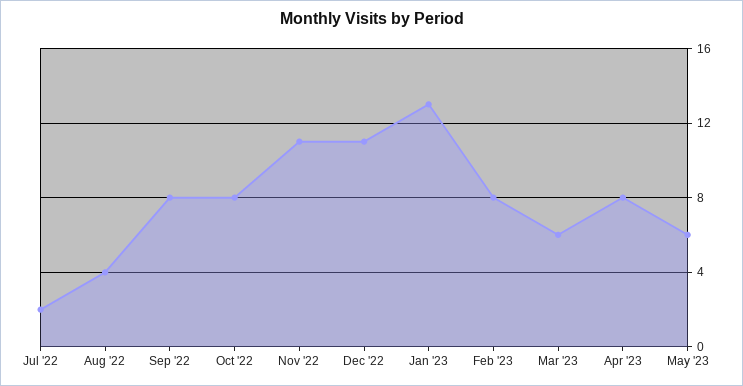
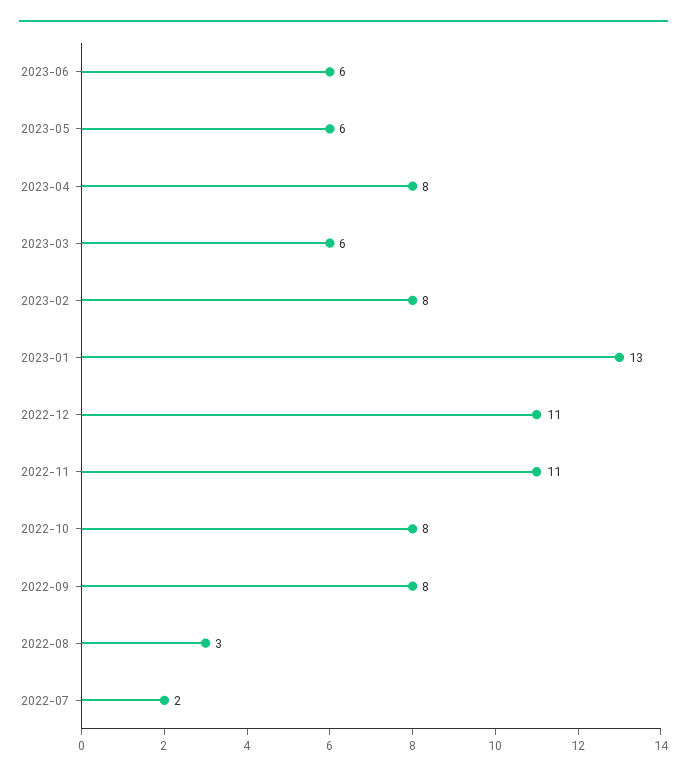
Aug '22: 4 -> 3
2023-06: none -> 6

